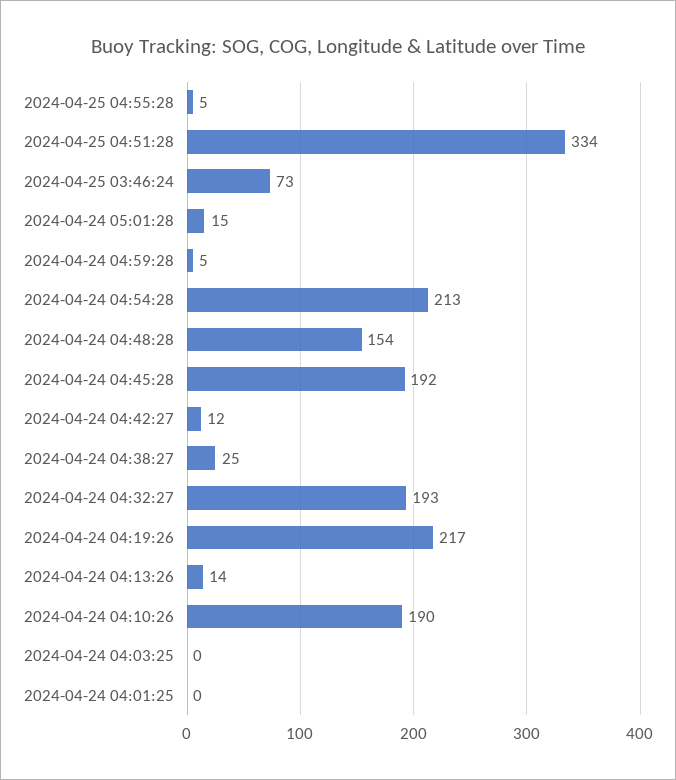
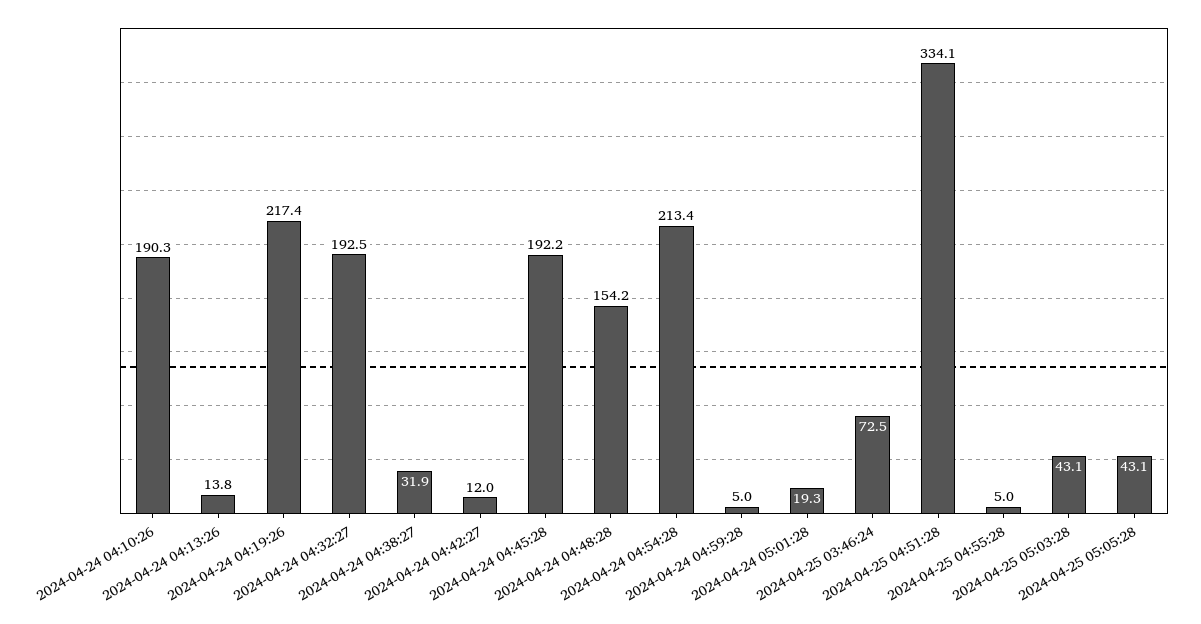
2024-04-24 05:01:28: 15 -> 19.3
2024-04-24 04:38:27: 25 -> 31.9
2024-04-24 04:03:25: 0 -> none
2024-04-24 04:01:25: 0 -> none
2024-04-25 05:03:28: none -> 43.1
2024-04-25 05:05:28: none -> 43.1

